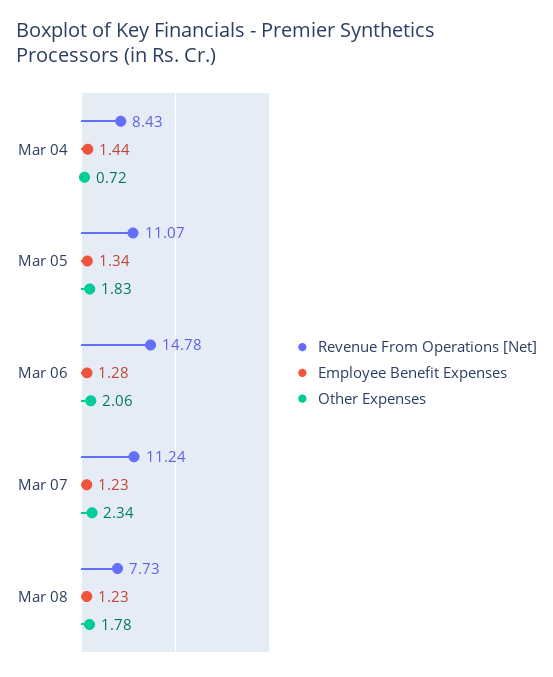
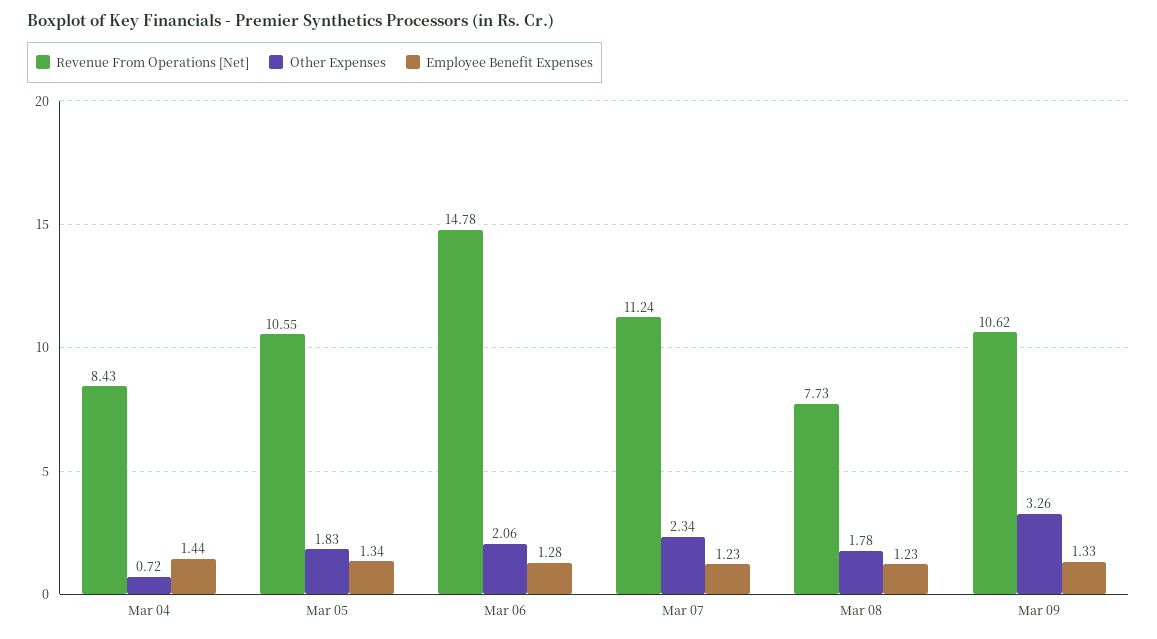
Revenue From Operations [Net], Mar 05: 11.07 -> 10.55
Revenue From Operations [Net], Mar 09: none -> 10.62
Other Expenses, Mar 09: none -> 3.26
Employee Benefit Expenses, Mar 09: none -> 1.33

